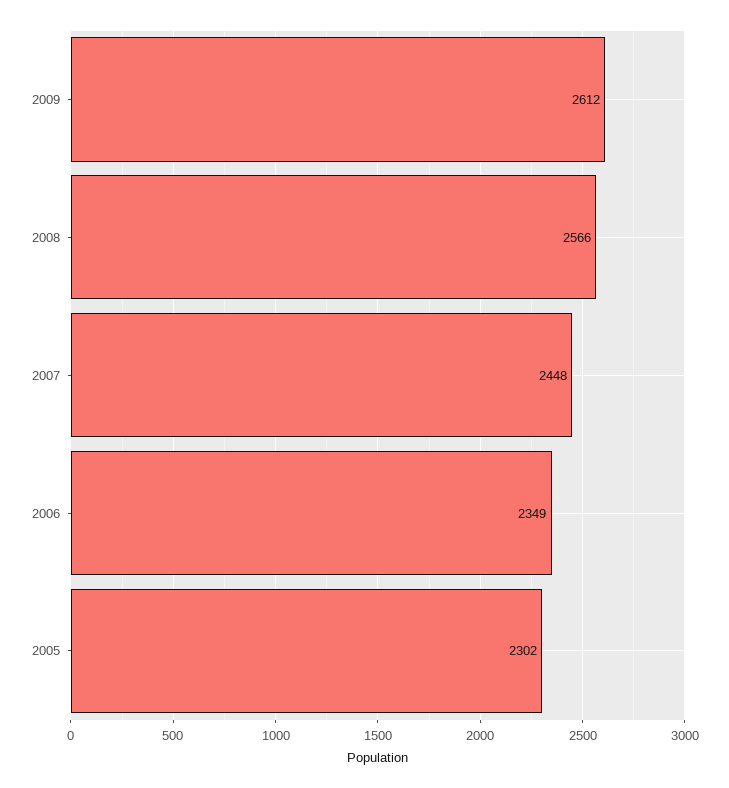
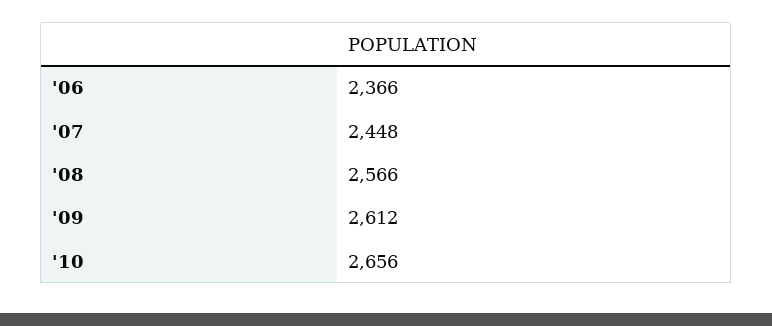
2006: 2349 -> 2366
2005: 2302 -> none
'10: none -> 2656

